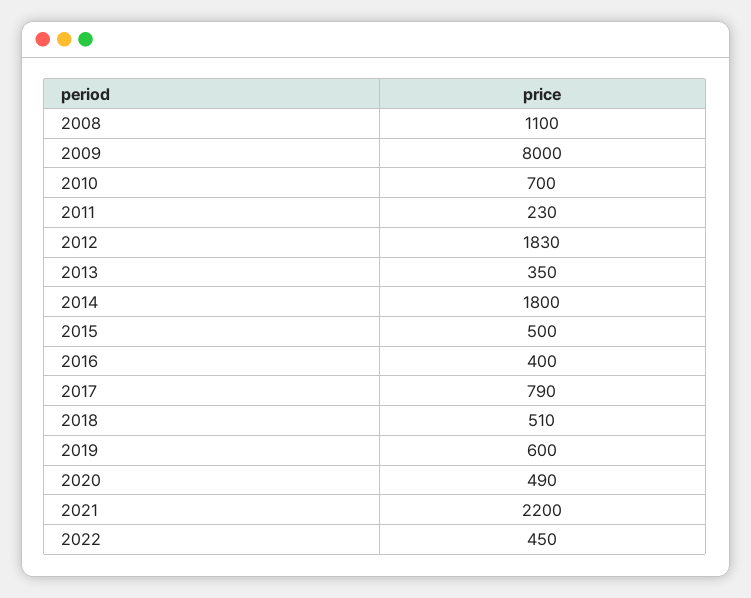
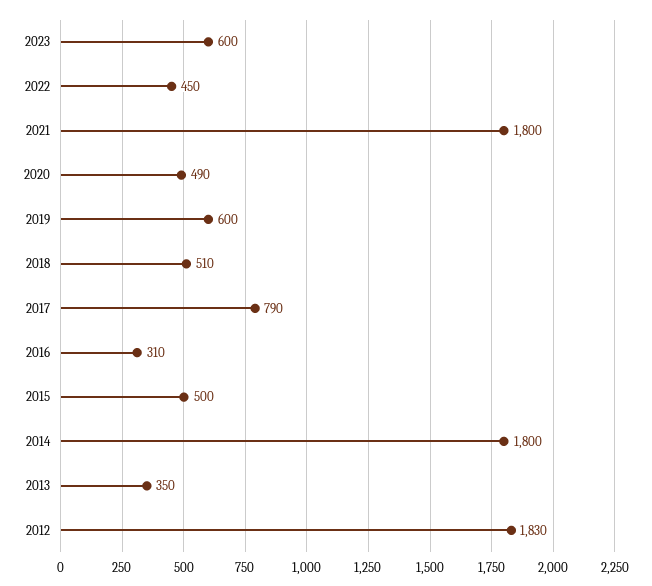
2008: 1100 -> none
2009: 8000 -> none
2010: 700 -> none
2011: 230 -> none
2016: 400 -> 310
2021: 2200 -> 1800
2023: none -> 600

